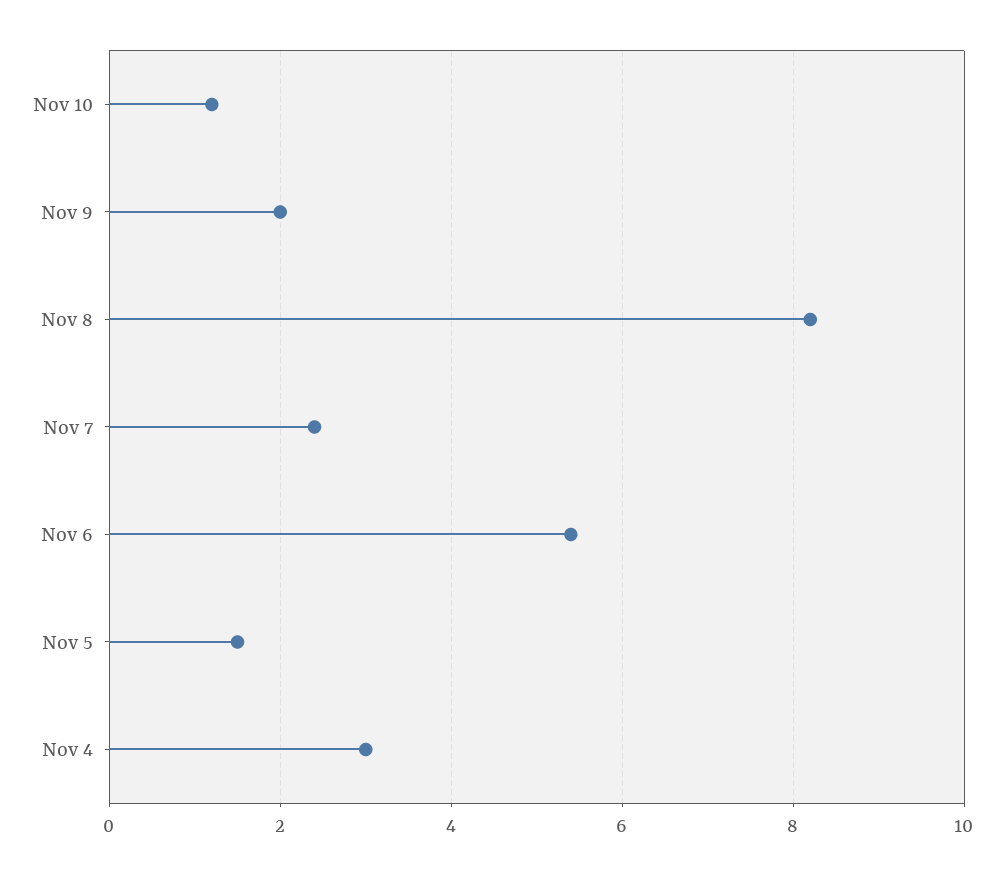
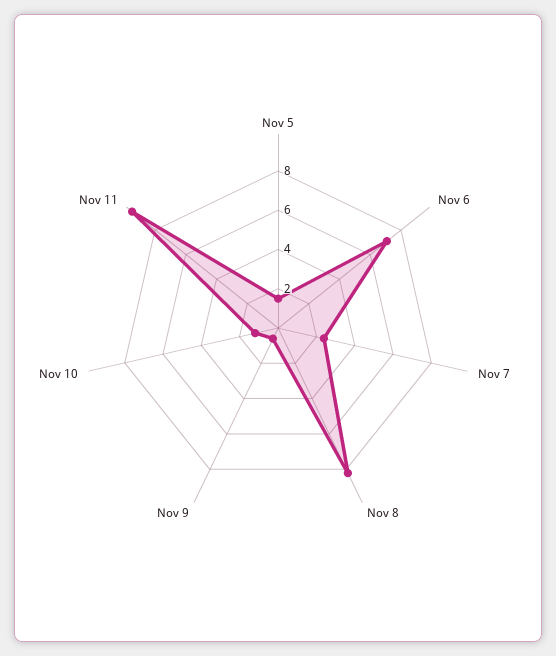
Nov 9: 2 -> 0.5
Nov 6: 5.5 -> 7
Nov 4: 3 -> none
Nov 11: none -> 9.5

